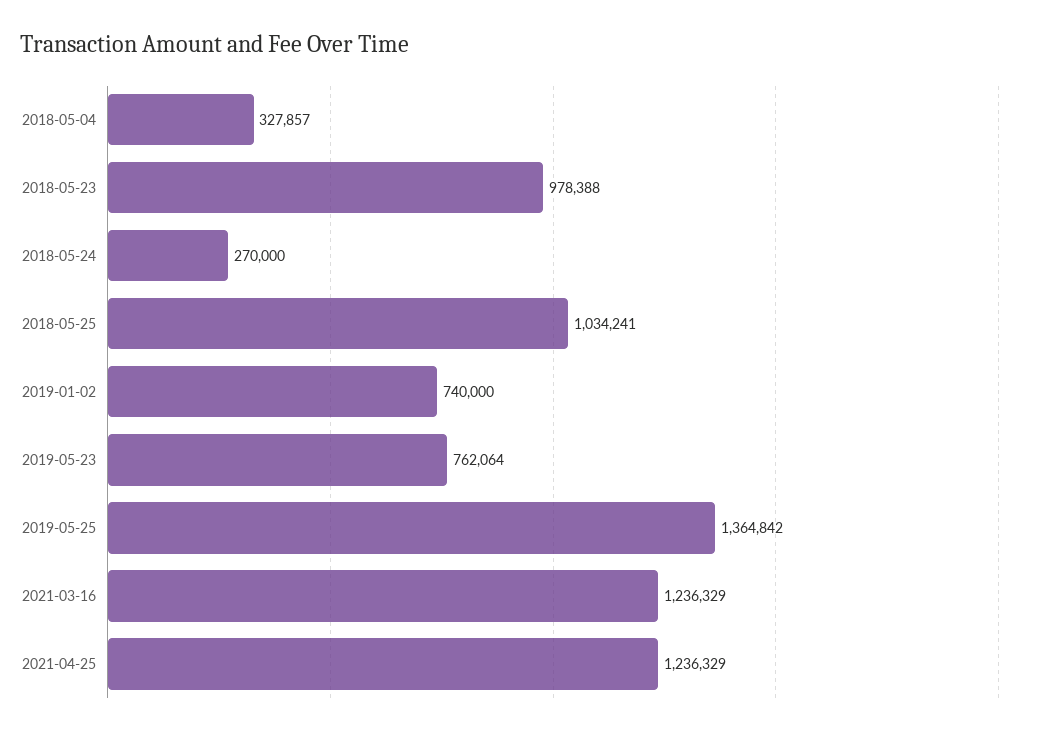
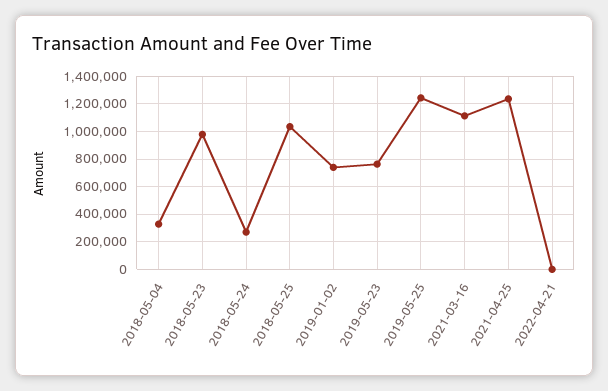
2019-05-25: 1364842 -> 1250000
2021-03-16: 1236329 -> 1100000
2022-04-21: none -> 0

